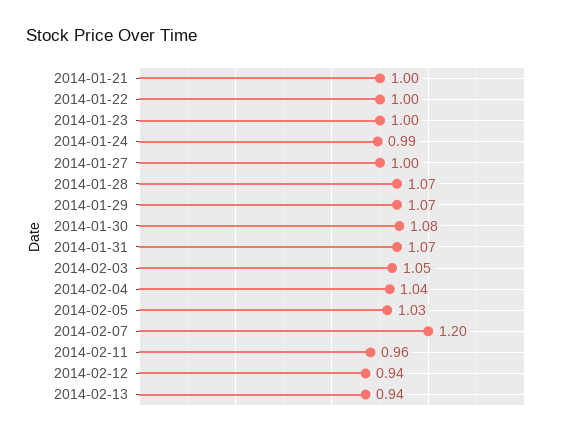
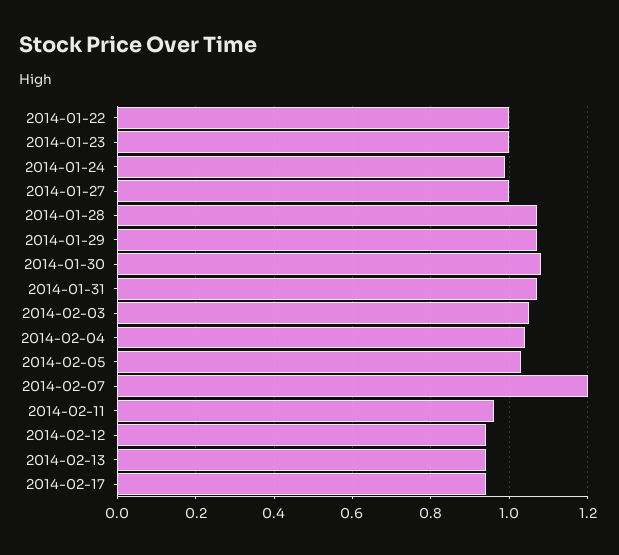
2014-01-21: 1 -> none
2014-02-17: none -> 0.95

